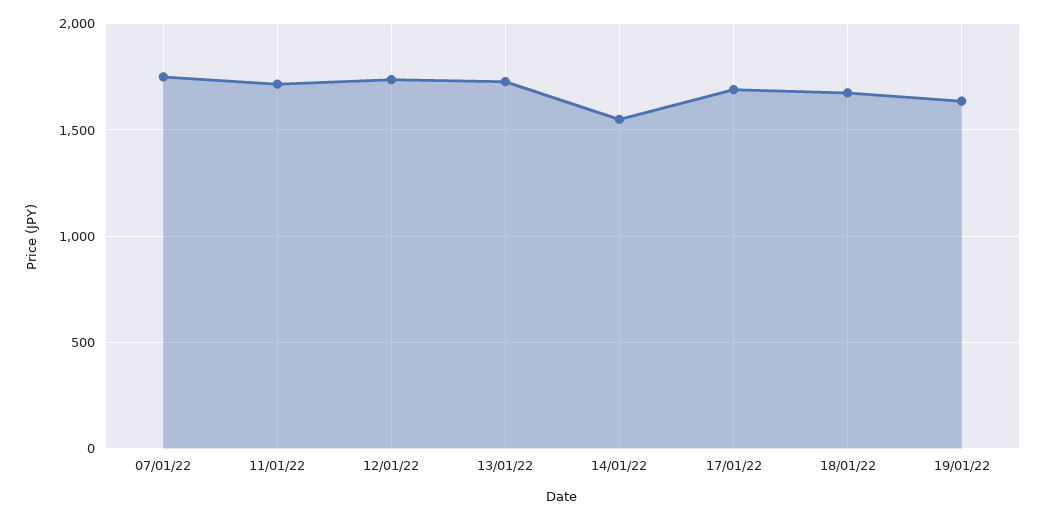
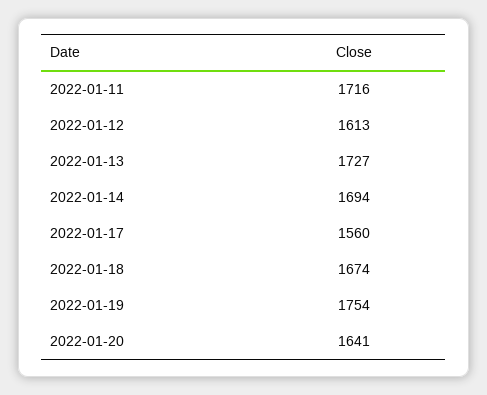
07/01/22: 1750 -> none
12/01/22: 1750 -> 1613
14/01/22: 1550 -> 1694
17/01/22: 1700 -> 1560
19/01/22: 1650 -> 1754
2022-01-20: none -> 1641

